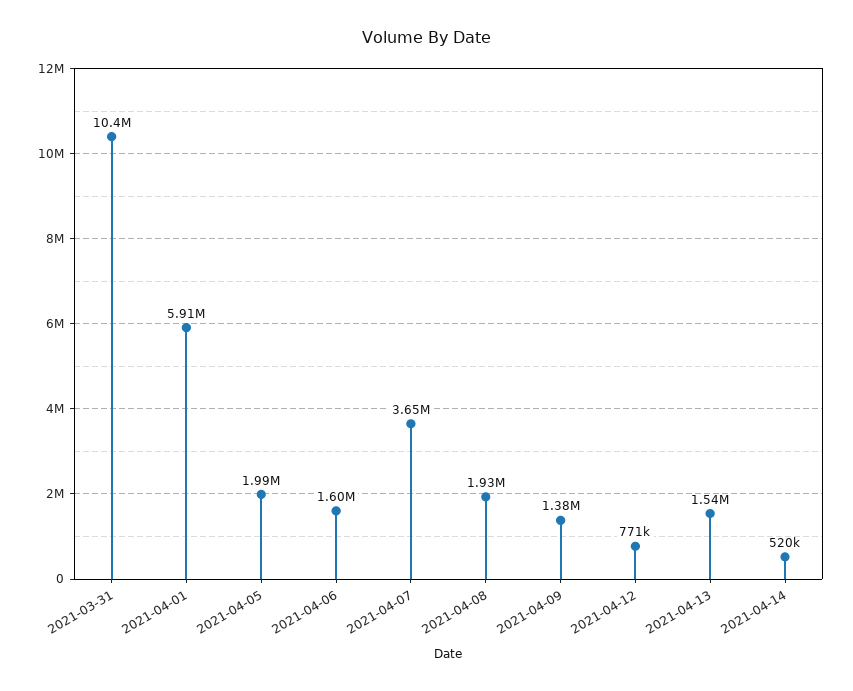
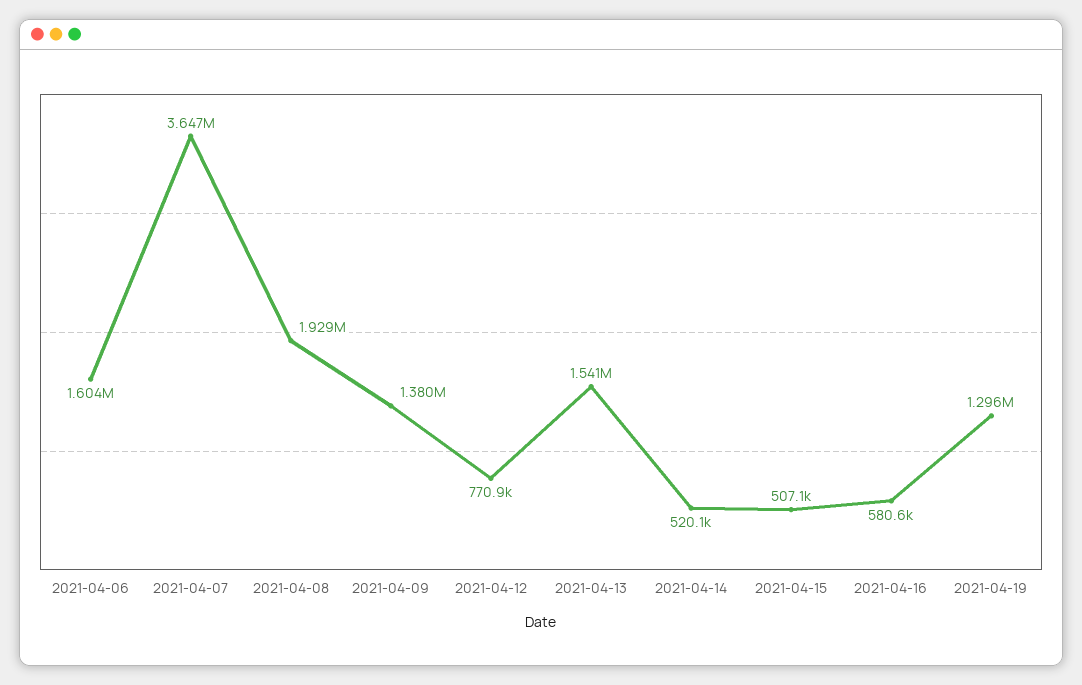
2021-03-31: 10400000 -> none
2021-04-01: 5910000 -> none
2021-04-05: 1990000 -> none
2021-04-15: none -> 507100
2021-04-16: none -> 580600
2021-04-19: none -> 1296000

